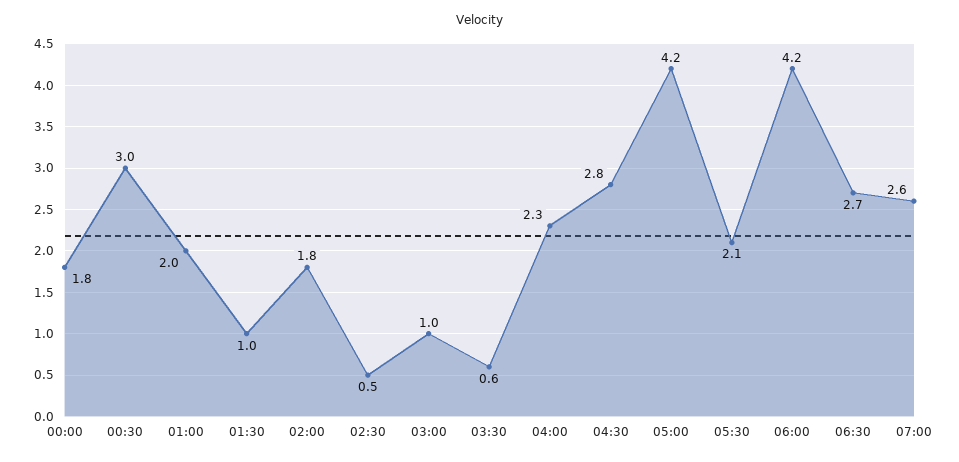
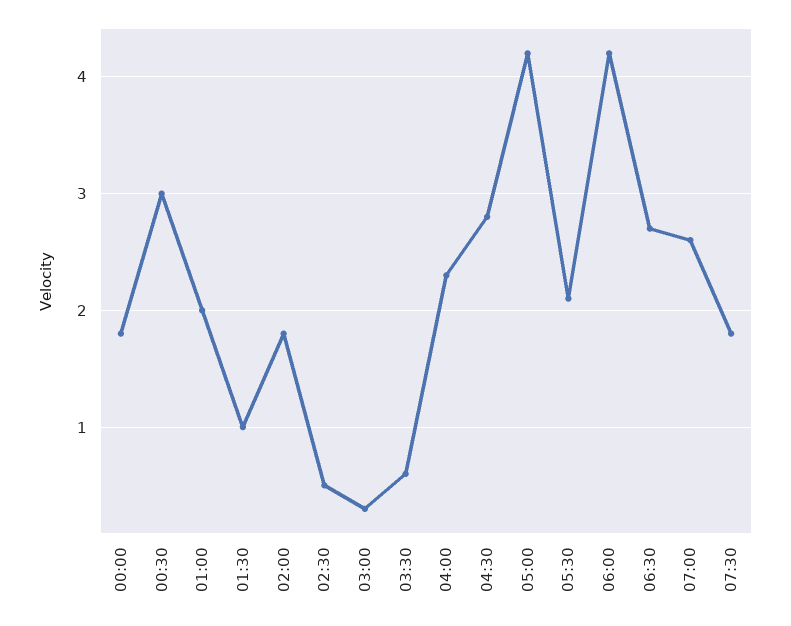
03:00: 1 -> 0.3
07:30: none -> 1.8

